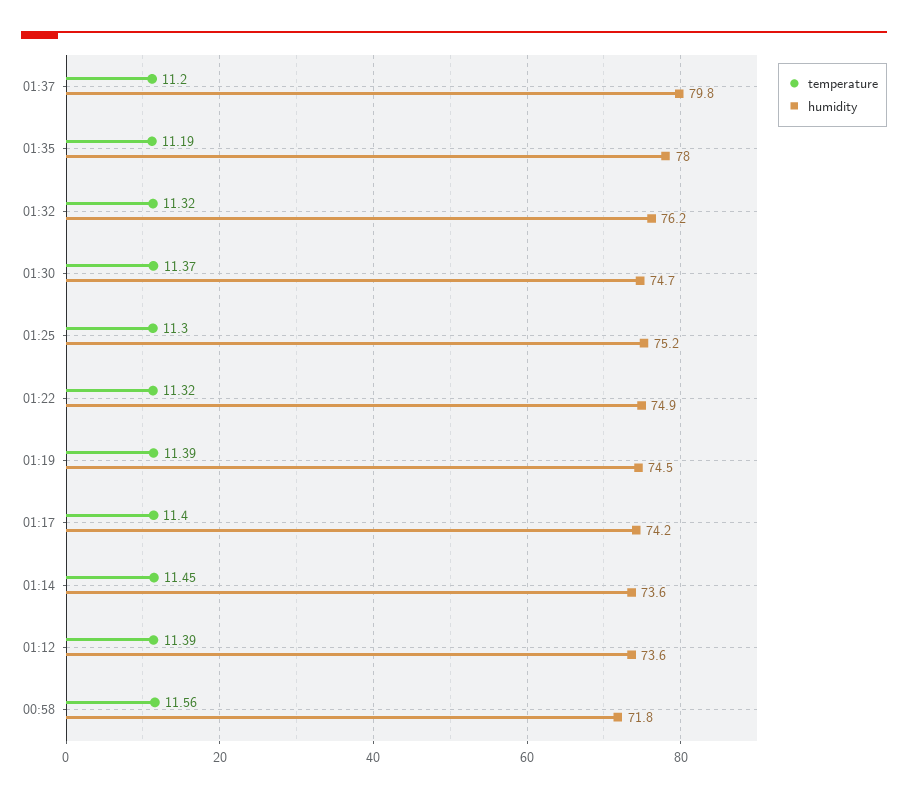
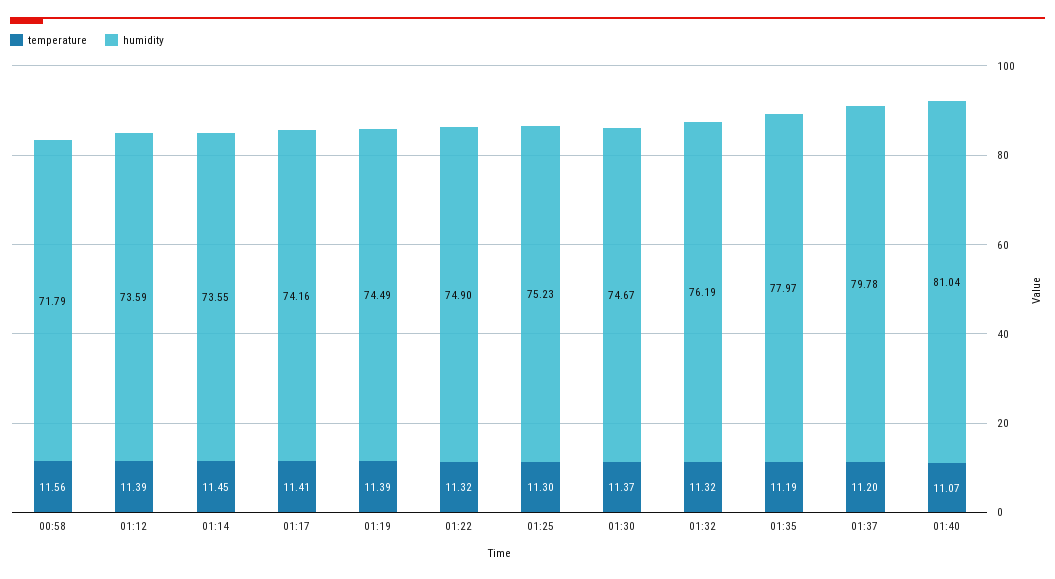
temperature, 01:17: 11.4 -> 11.41
temperature, 01:40: none -> 11.07
humidity, 01:40: none -> 81.04

